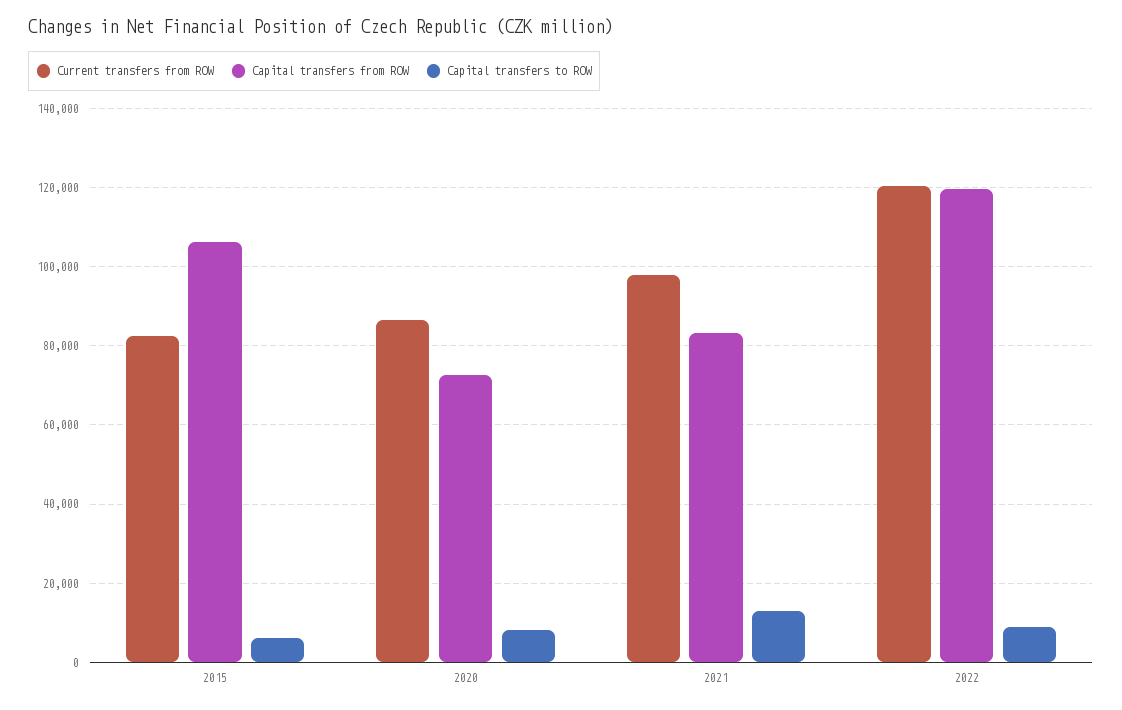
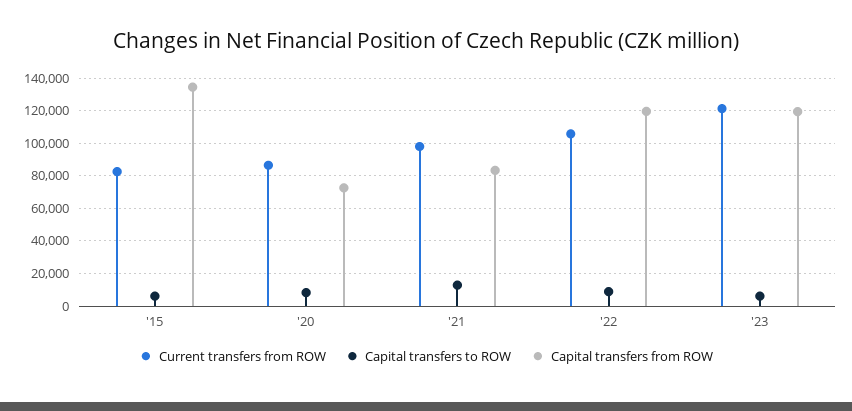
Capital transfers from ROW, 2015: 106000 -> 135000
Current transfers from ROW, 2022: 120000 -> 105000
Current transfers from ROW, '23: none -> 120000
Capital transfers to ROW, '23: none -> 5000
Capital transfers from ROW, '23: none -> 120000

